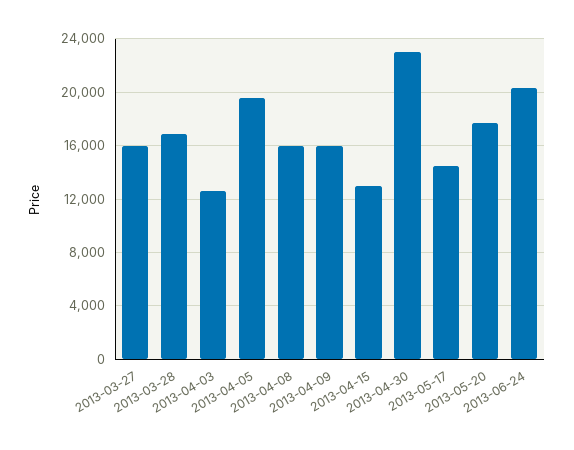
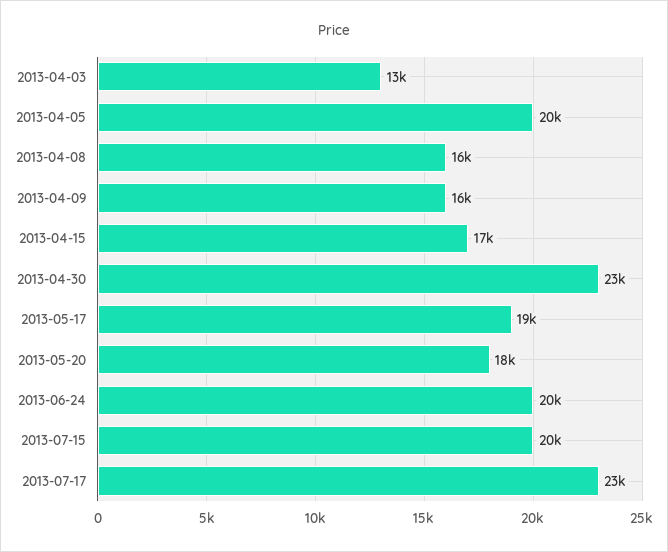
2013-03-27: 16000 -> none
2013-03-28: 17000 -> none
2013-04-15: 13000 -> 17000
2013-05-17: 14500 -> 19000
2013-07-15: none -> 20000
2013-07-17: none -> 23000

